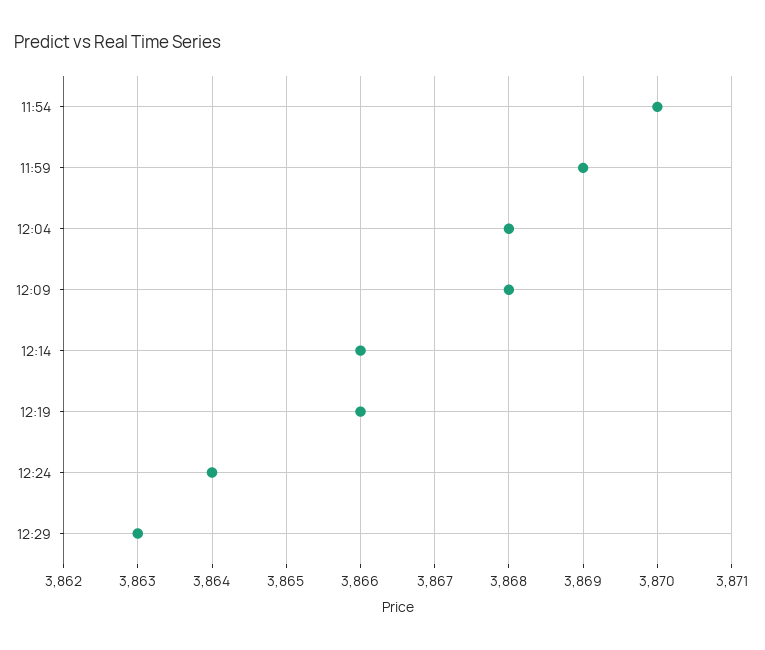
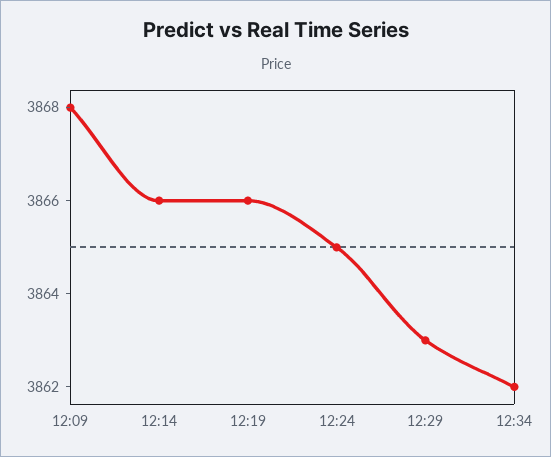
11:54: 3870 -> none
11:59: 3869 -> none
12:04: 3868 -> none
12:24: 3864 -> 3865
12:34: none -> 3862

